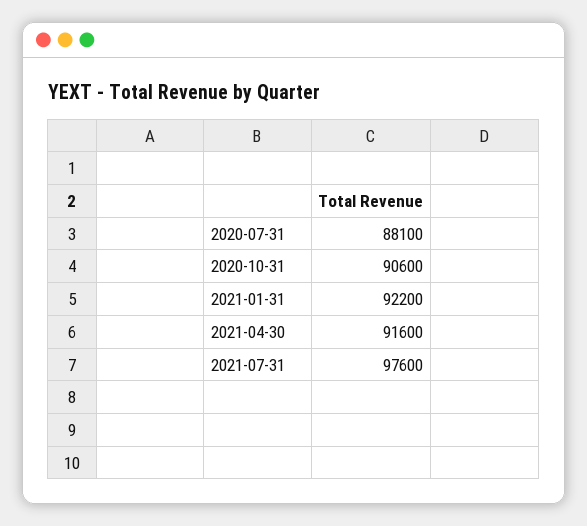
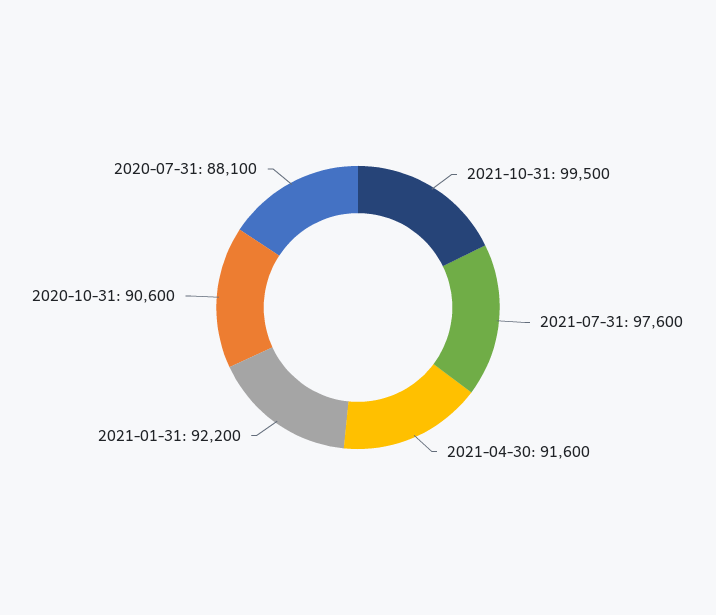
2021-10-31: none -> 99500

